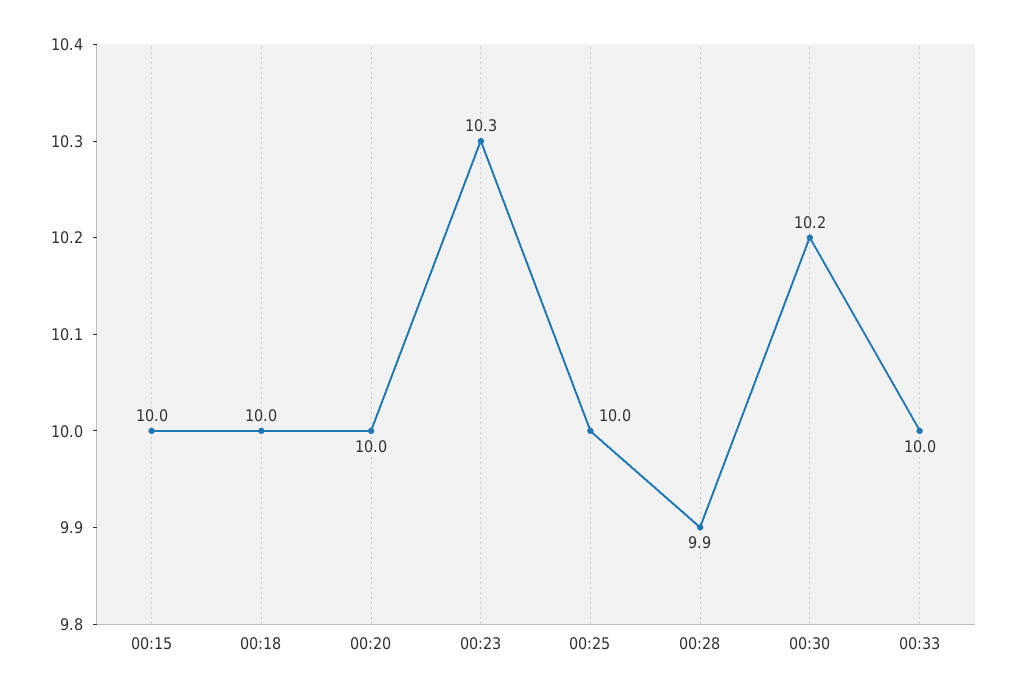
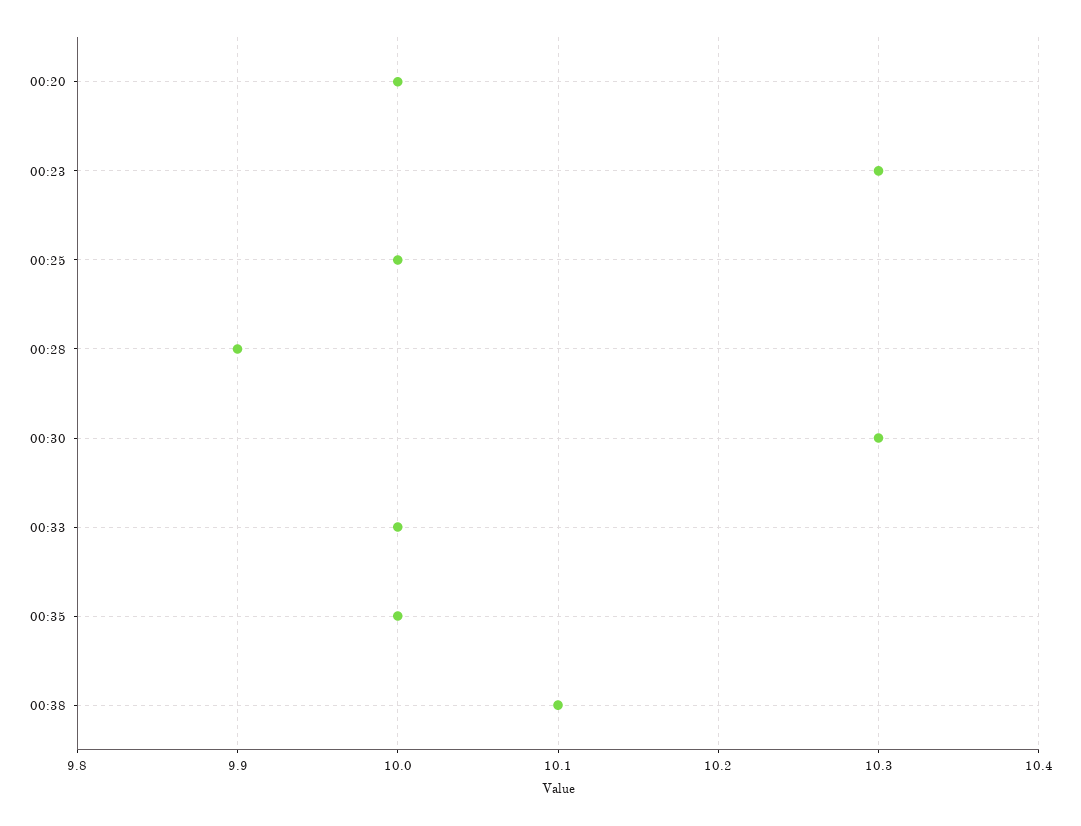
00:15: 10 -> none
00:18: 10 -> none
00:30: 10.2 -> 10.3
00:35: none -> 10
00:38: none -> 10.1

